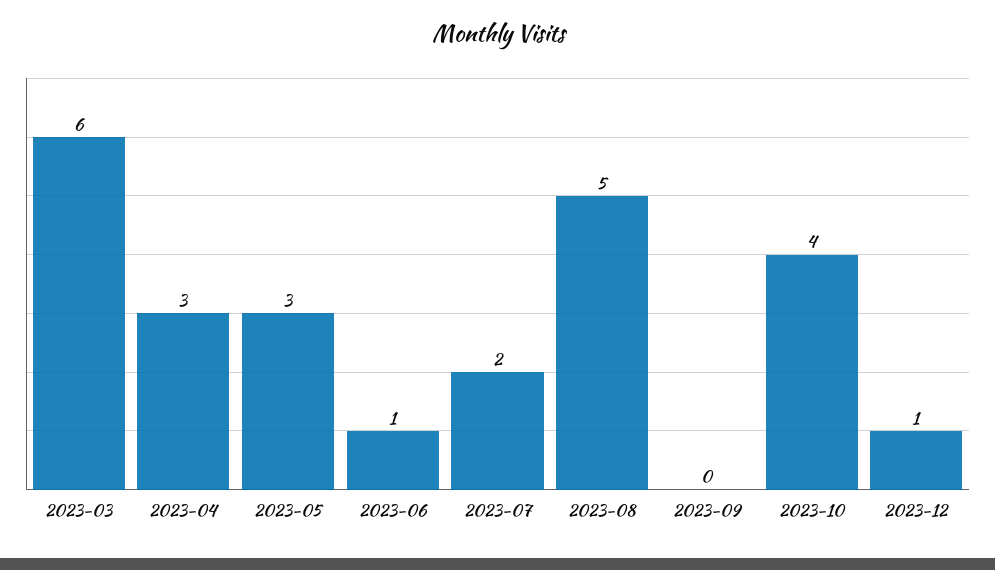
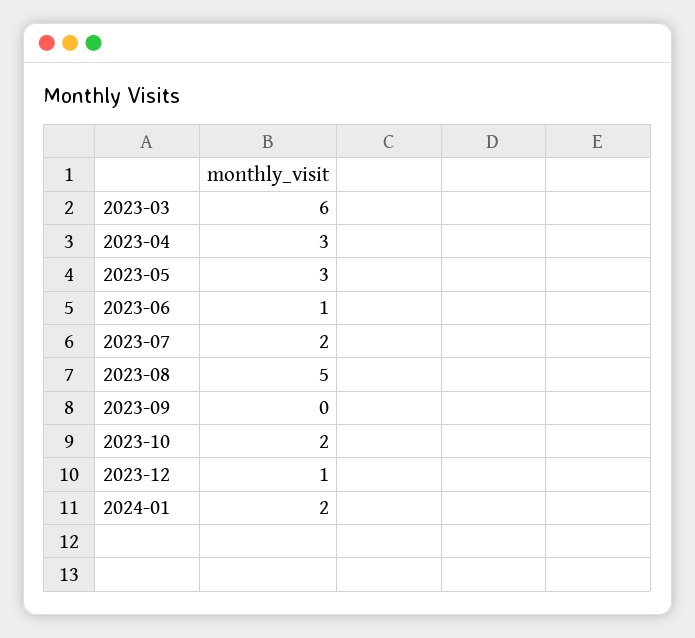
2023-10: 4 -> 2
2024-01: none -> 2

